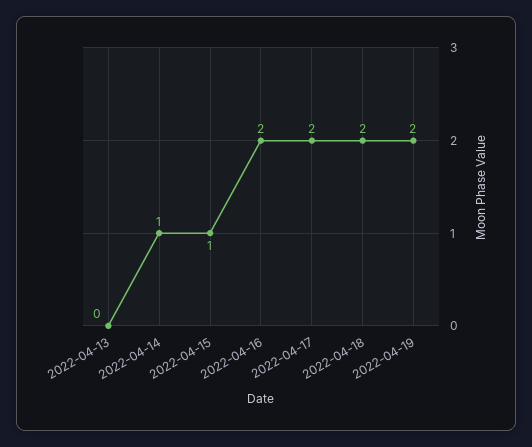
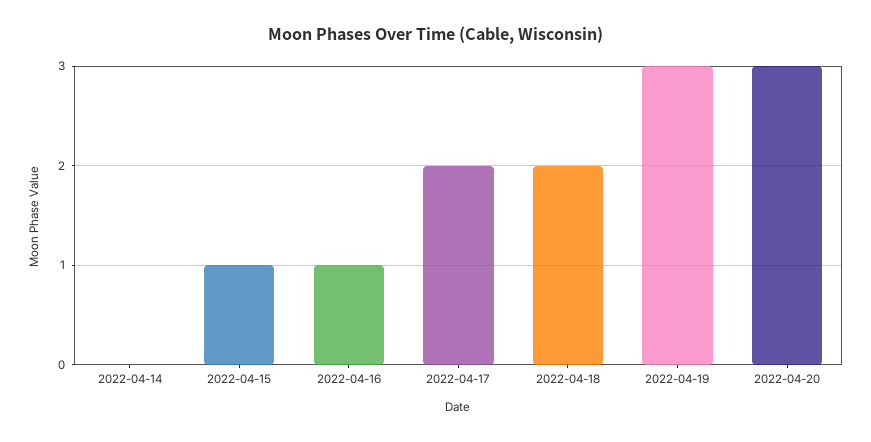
2022-04-13: 0 -> none
2022-04-14: 1 -> 0
2022-04-16: 2 -> 1
2022-04-19: 2 -> 3
2022-04-20: none -> 3

